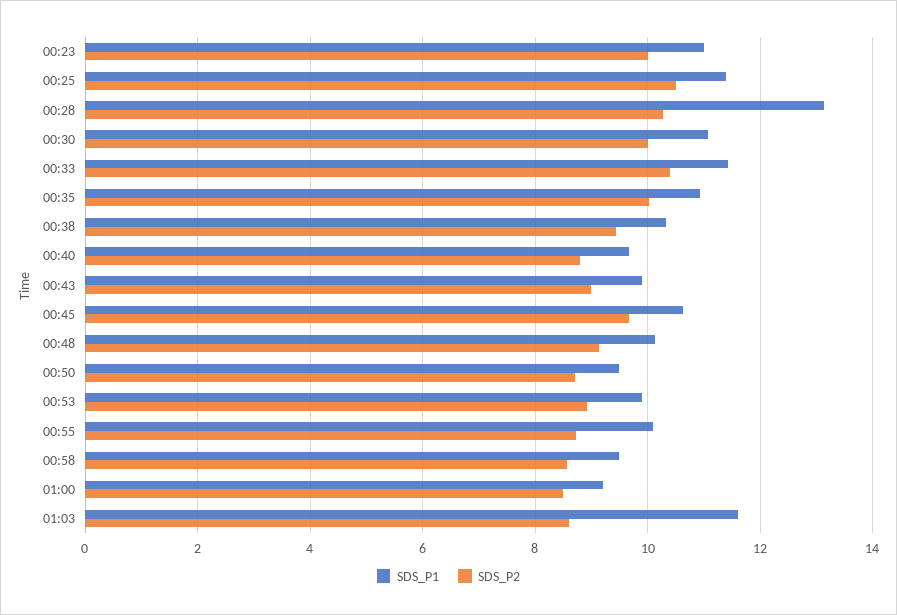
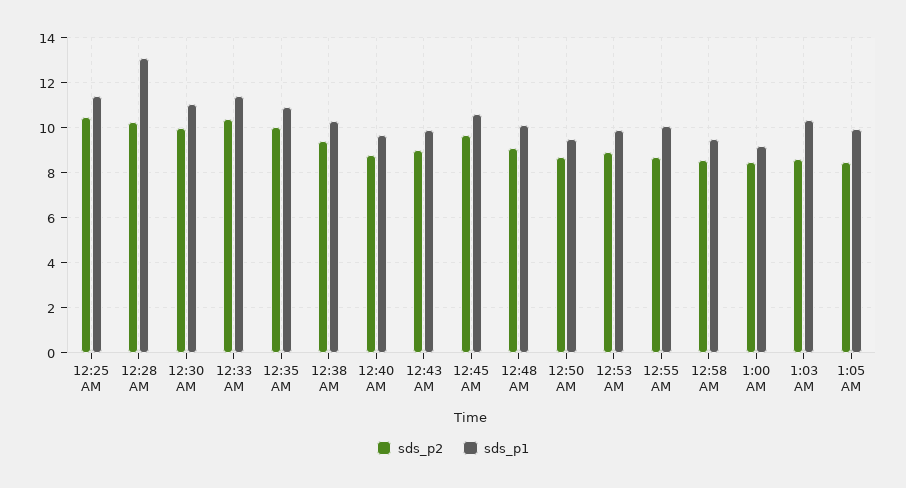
SDS_P1, 00:23: 11 -> none
SDS_P2, 00:23: 10 -> none
SDS_P1, 01:03: 11.6 -> 10.5
SDS_P2, 1:05 AM: none -> 8.5
SDS_P1, 1:05 AM: none -> 10

